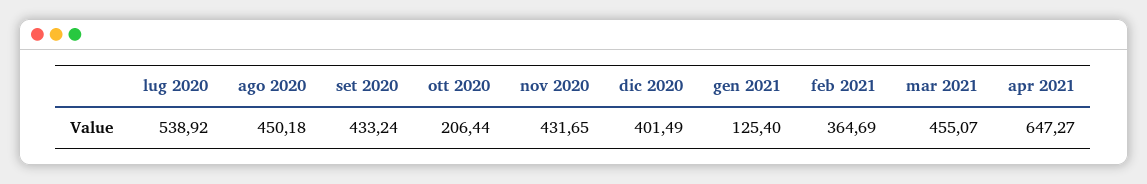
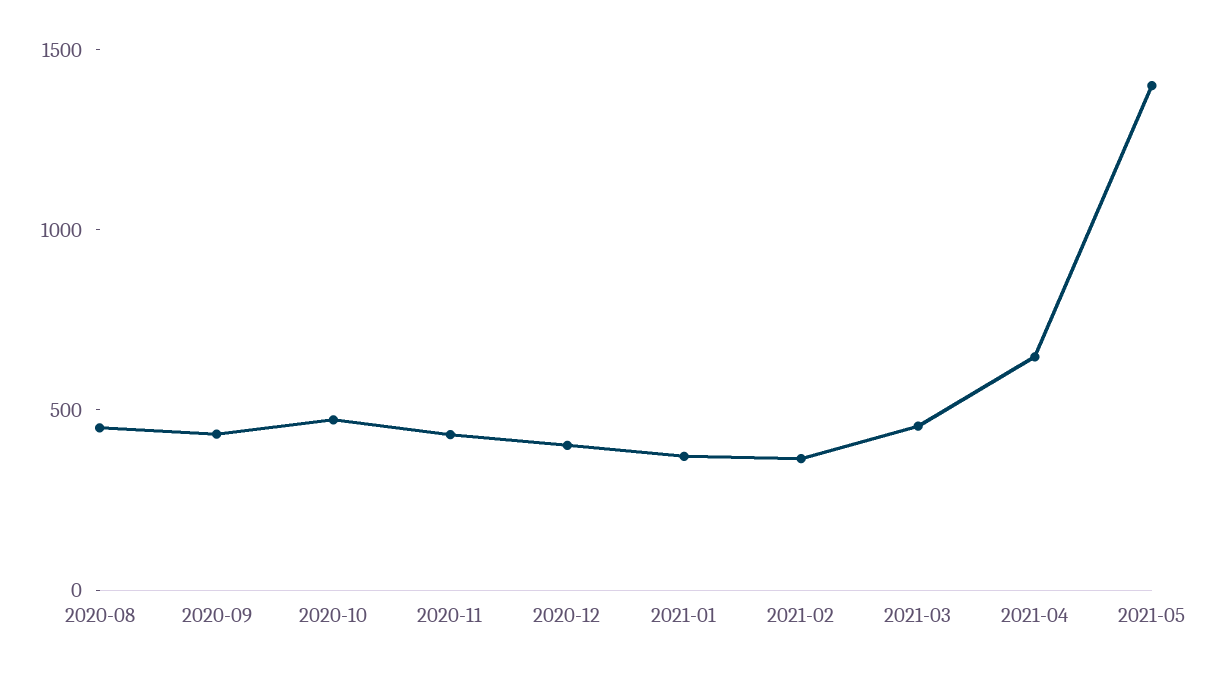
lug 2020: 538.92 -> none
ott 2020: 206.44 -> 500
gen 2021: 125.4 -> 400
2021-05: none -> 1400

